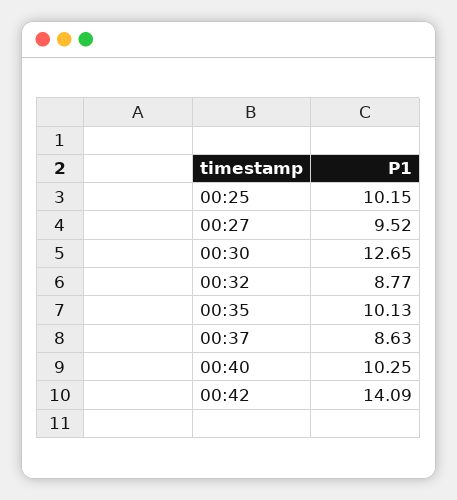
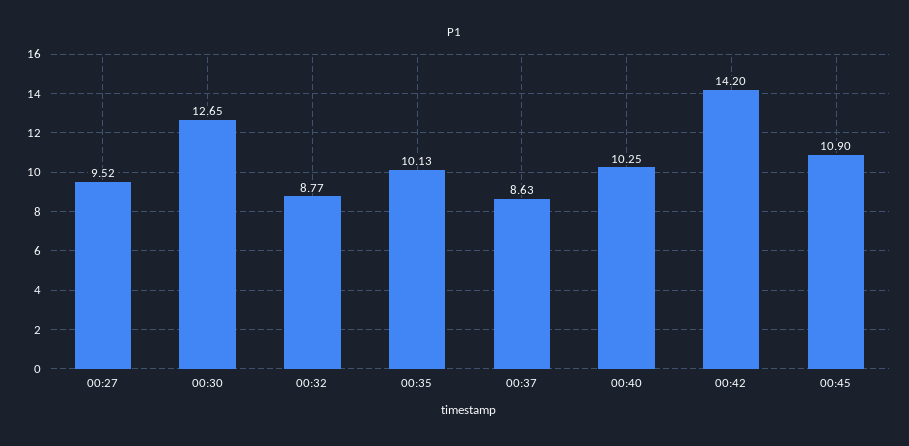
00:25: 10.15 -> none
00:42: 14.09 -> 14.2
00:45: none -> 10.9

